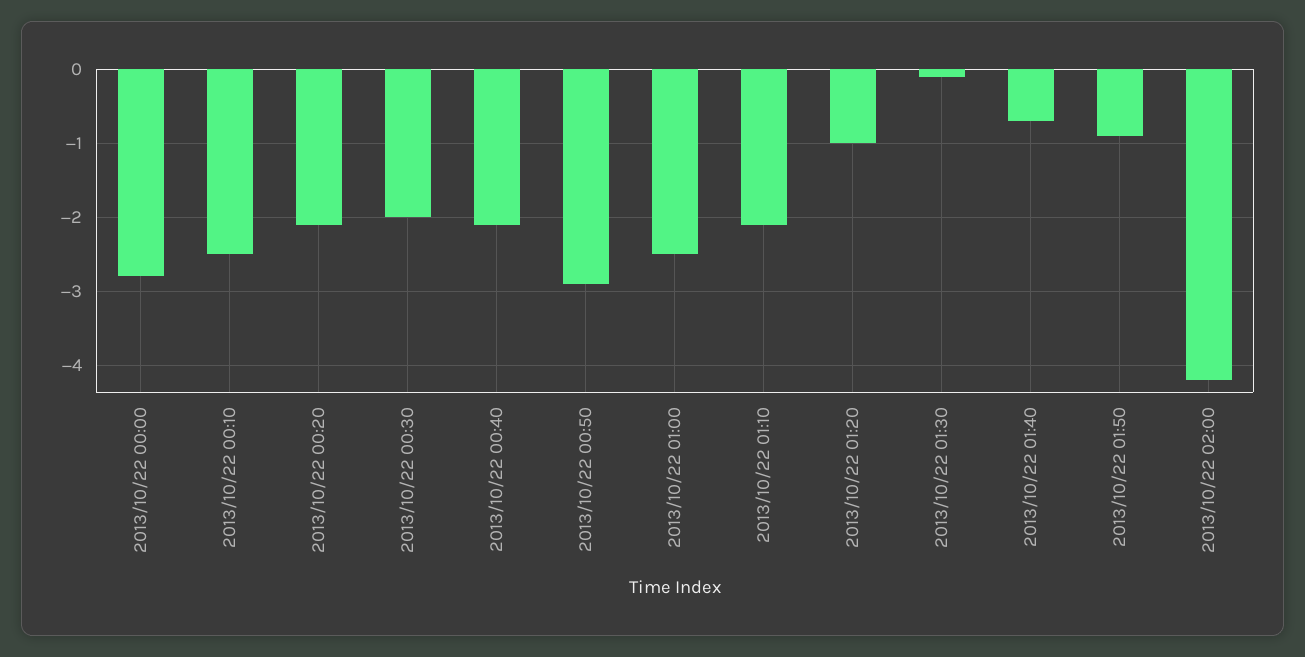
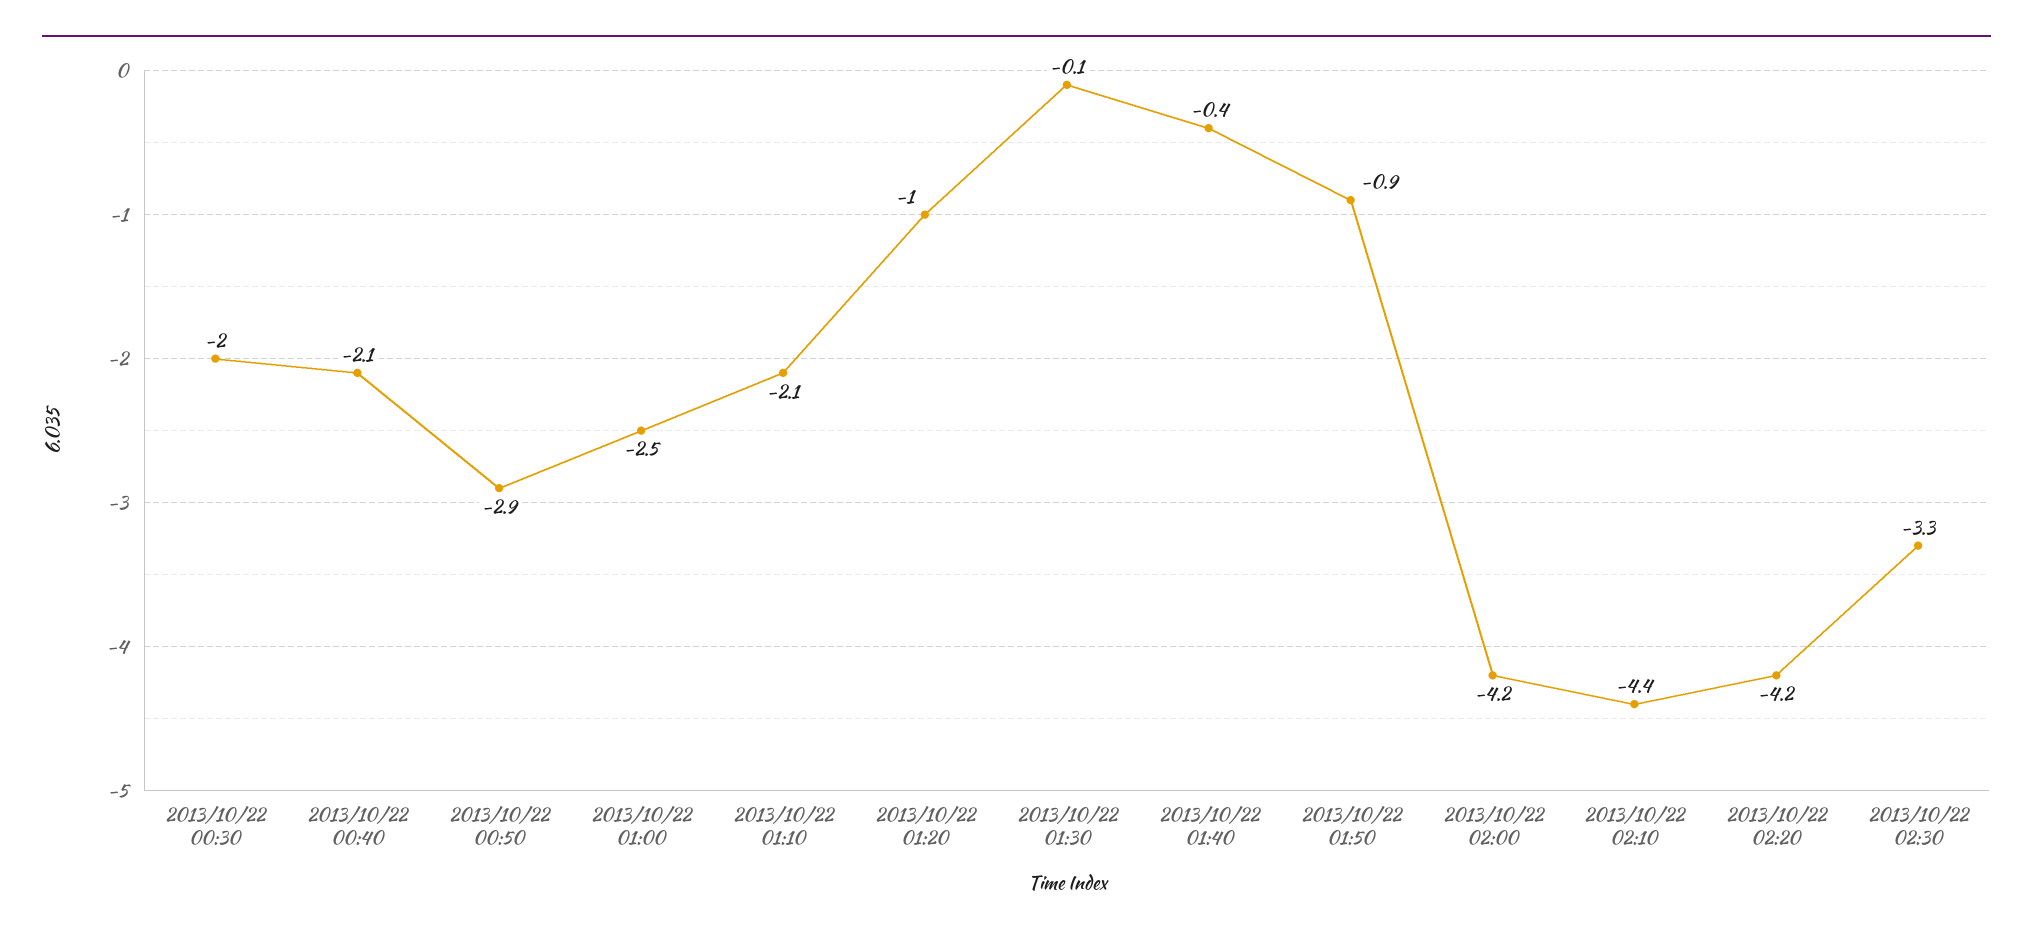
2013/10/22 00:00: -2.8 -> none
2013/10/22 00:10: -2.5 -> none
2013/10/22 00:20: -2.1 -> none
2013/10/22 01:40: -0.7 -> -0.4
2013/10/22 02:10: none -> -4.4
2013/10/22 02:20: none -> -4.2
2013/10/22 02:30: none -> -3.3

